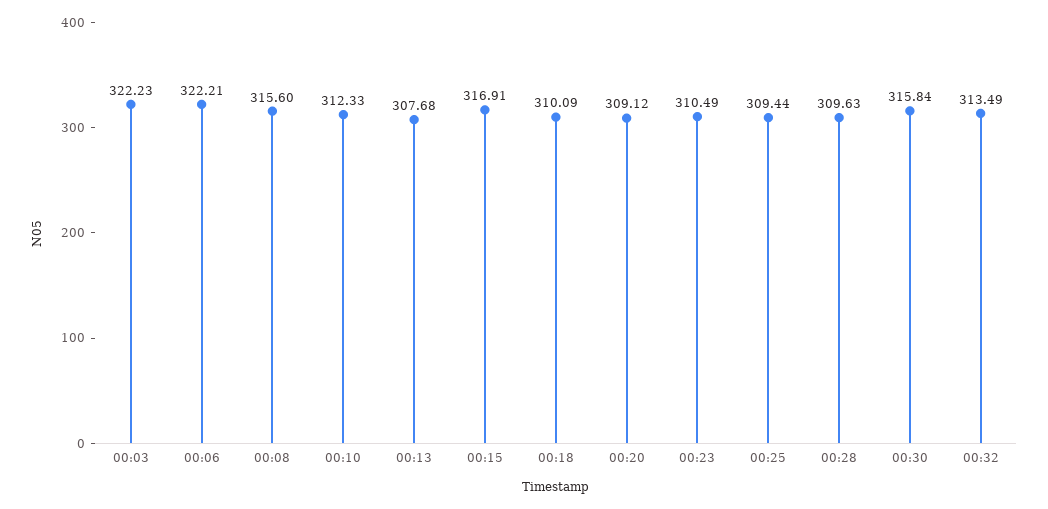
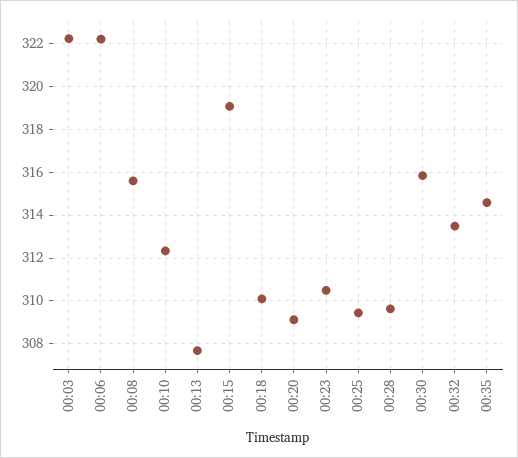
00:15: 316.91 -> 319
00:35: none -> 314.5

